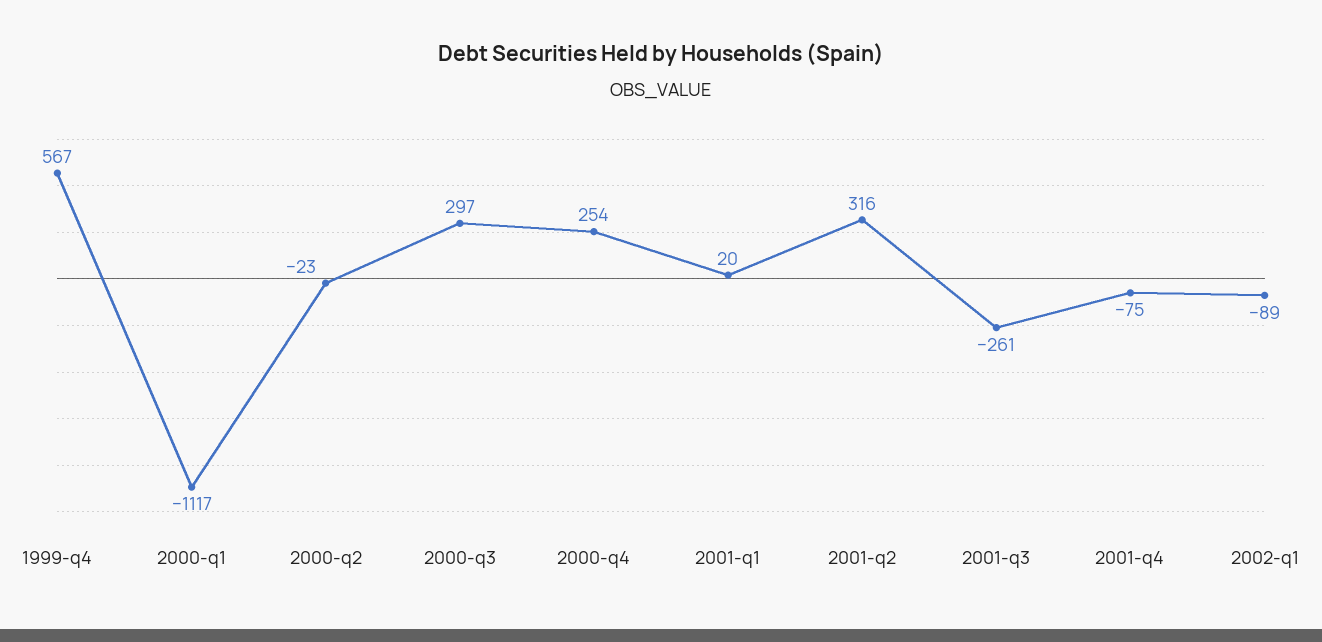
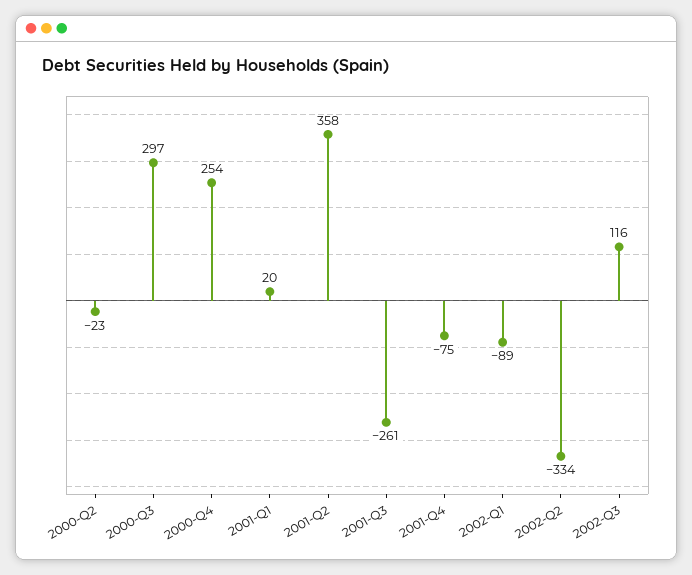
1999-q4: 567 -> none
2000-q1: -1117 -> none
2001-q2: 316 -> 358
2002-Q2: none -> -334
2002-Q3: none -> 116

